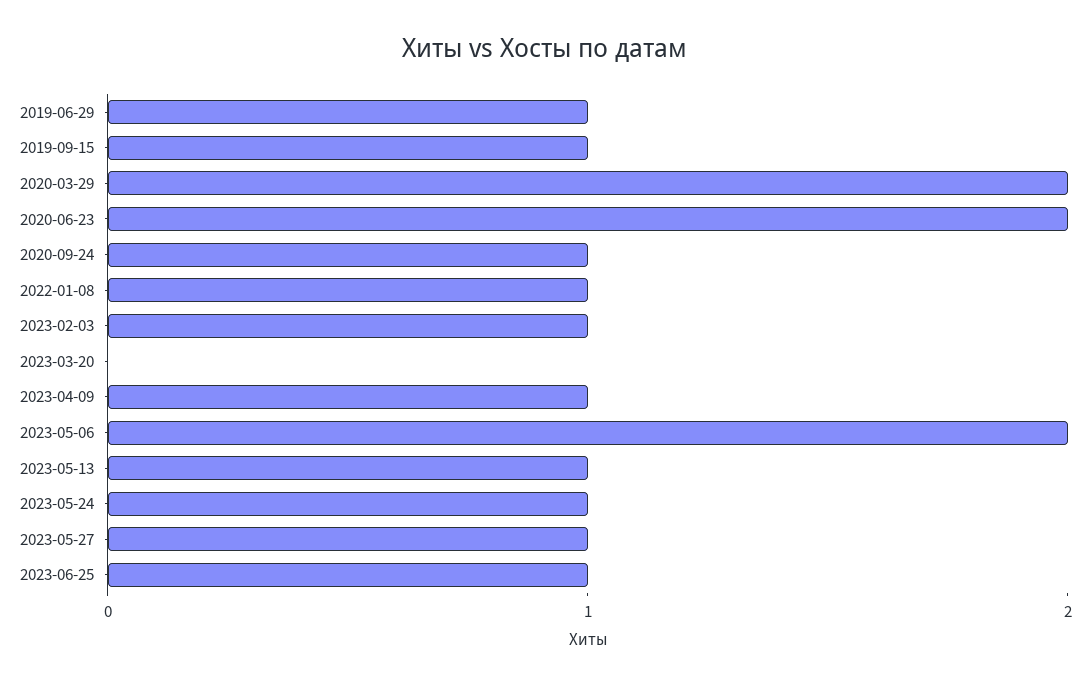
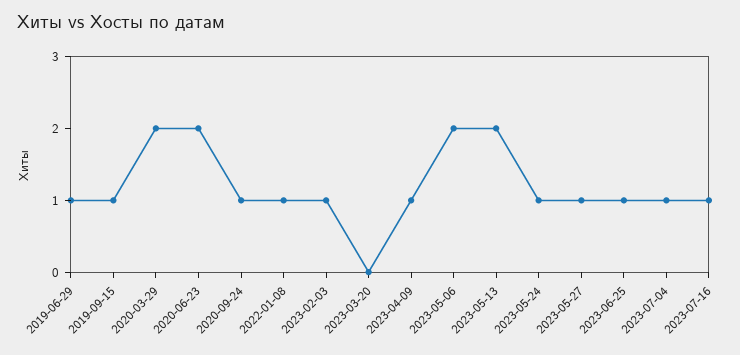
2023-05-13: 1 -> 2
2023-07-04: none -> 1
2023-07-16: none -> 1

